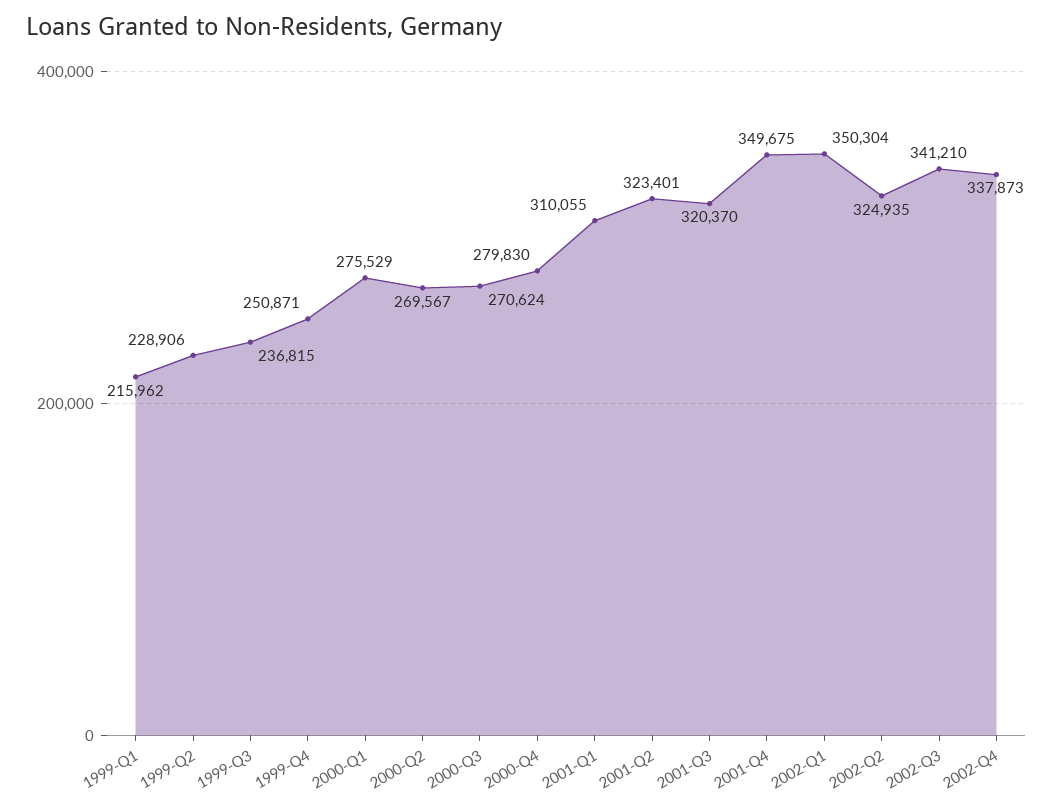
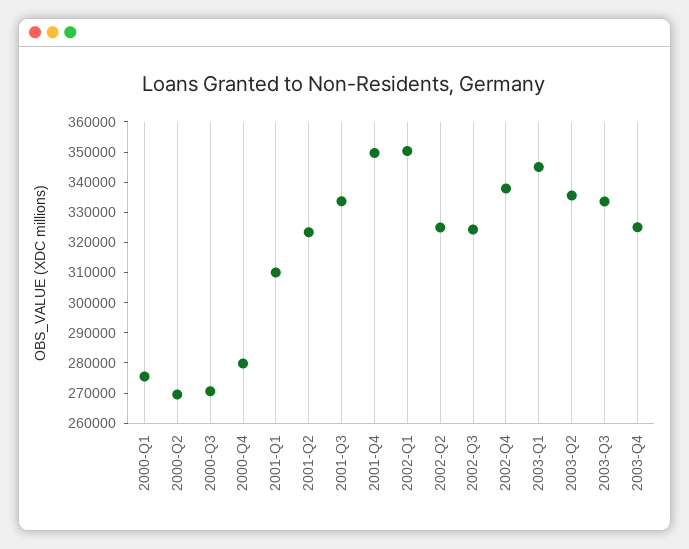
1999-Q1: 215962 -> none
1999-Q2: 228906 -> none
1999-Q3: 236815 -> none
1999-Q4: 250871 -> none
2001-Q3: 320370 -> 335000
2002-Q3: 341210 -> 325000
2003-Q1: none -> 345000
2003-Q2: none -> 335000
2003-Q3: none -> 335000
2003-Q4: none -> 325000

